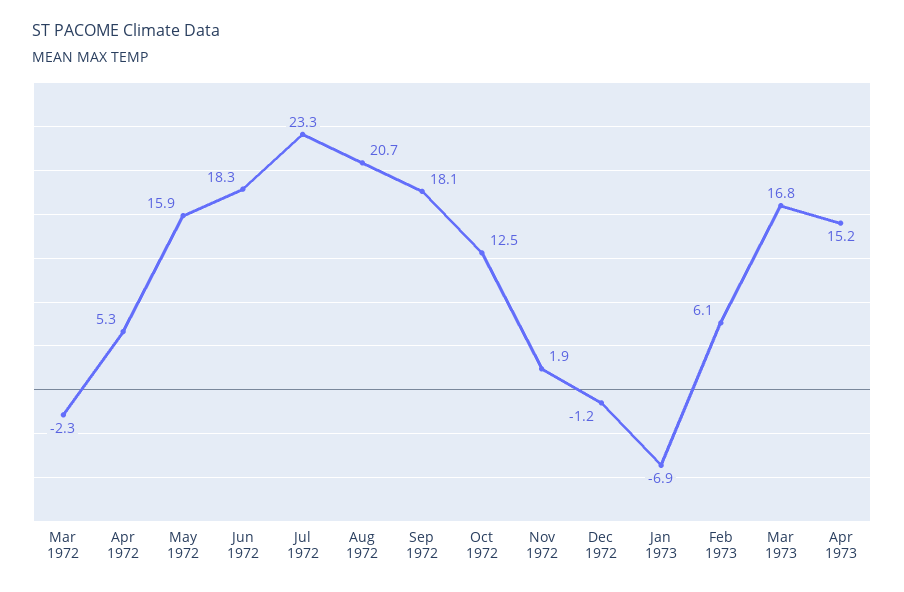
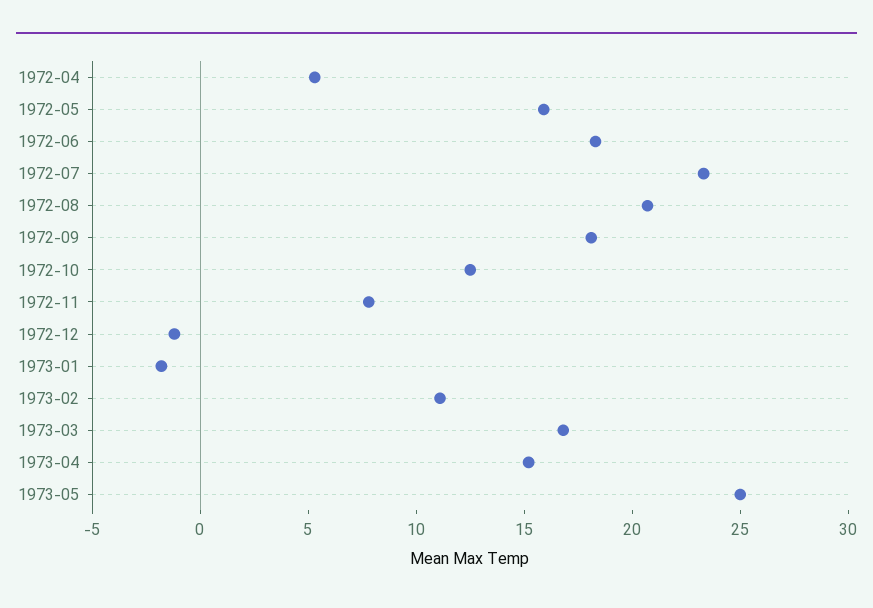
Mar 1972: -2.3 -> none
Nov 1972: 1.9 -> 8
Jan 1973: -6.9 -> -2
Feb 1973: 6.1 -> 11
1973-05: none -> 25

